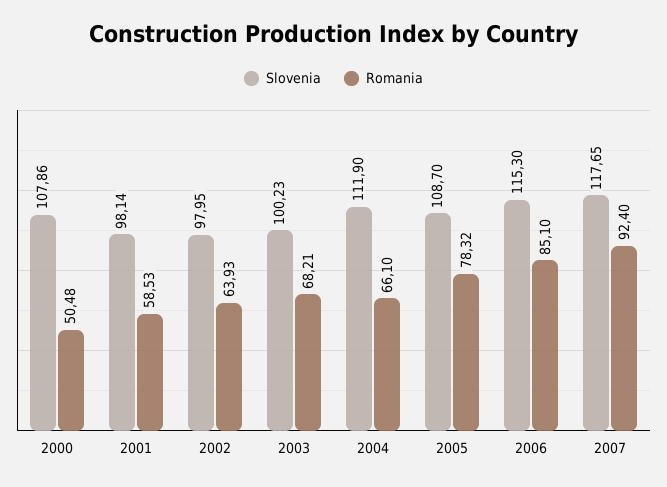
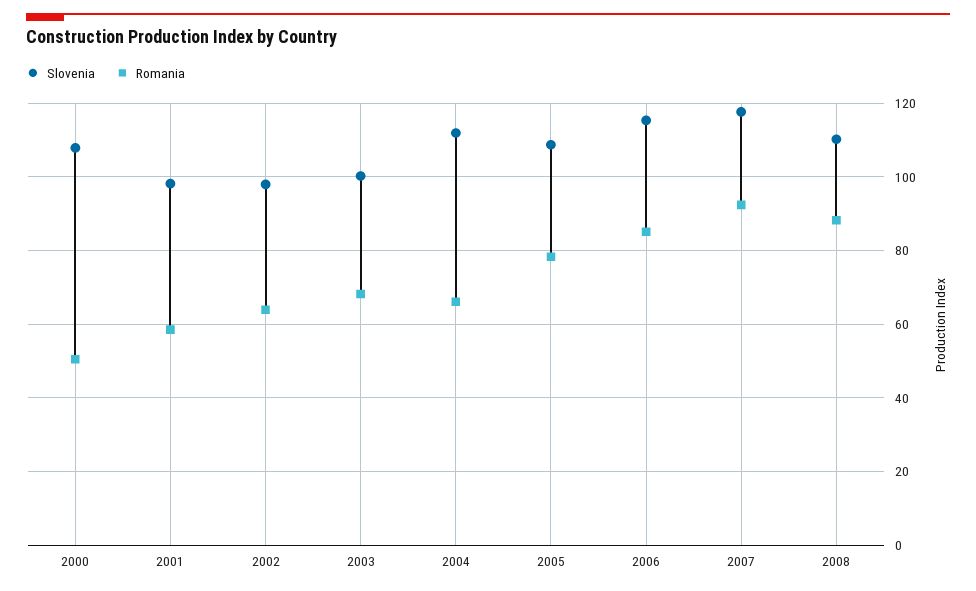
Slovenia, 2008: none -> 110
Romania, 2008: none -> 88

